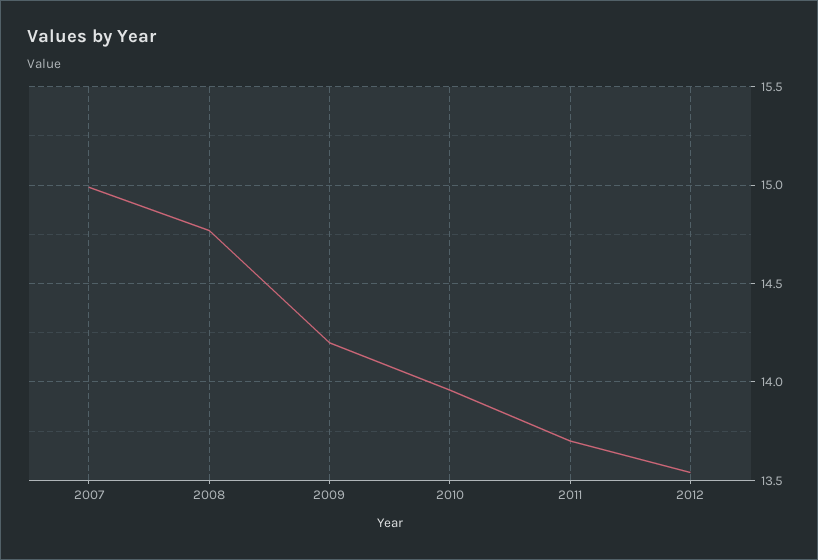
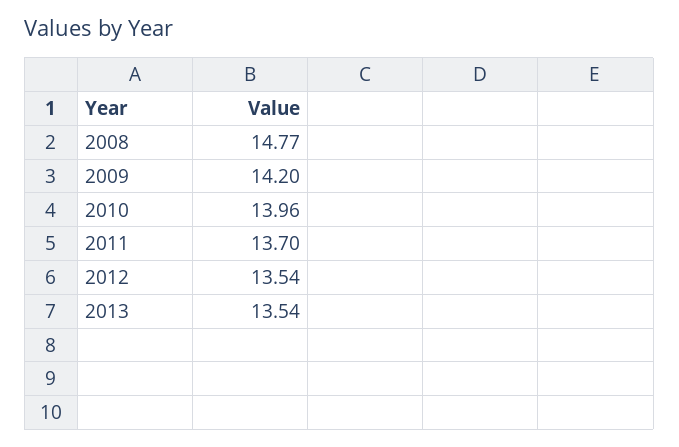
2007: 15 -> none
2013: none -> 13.54

